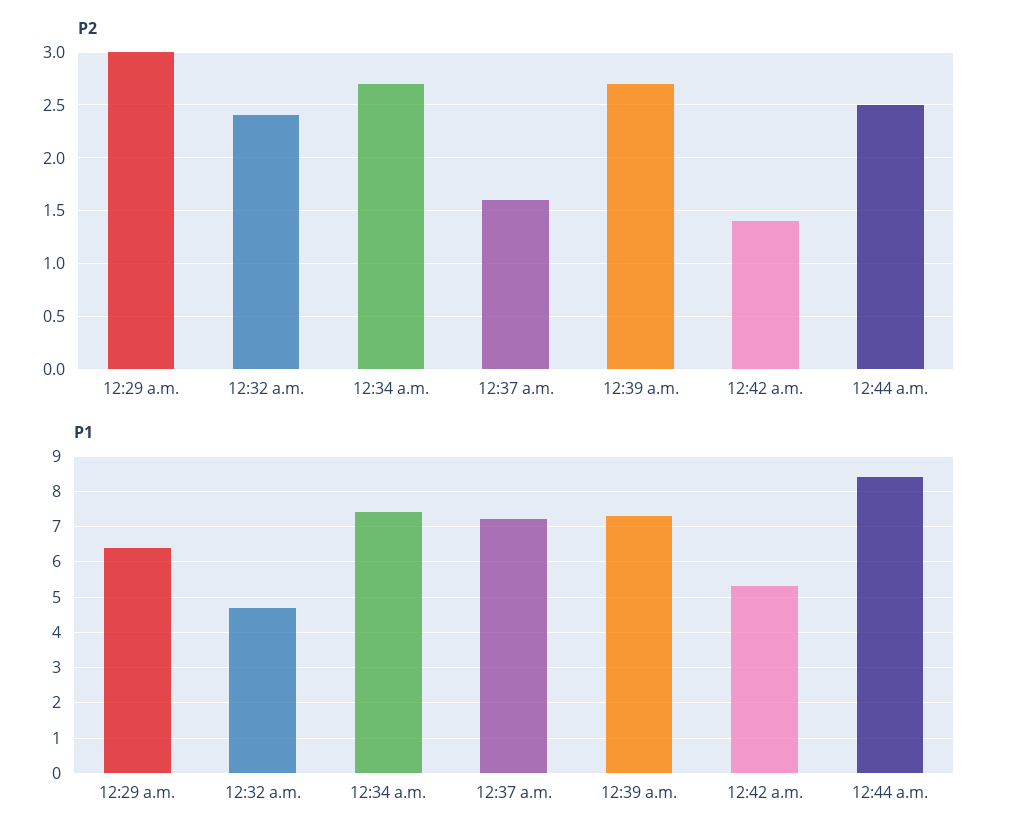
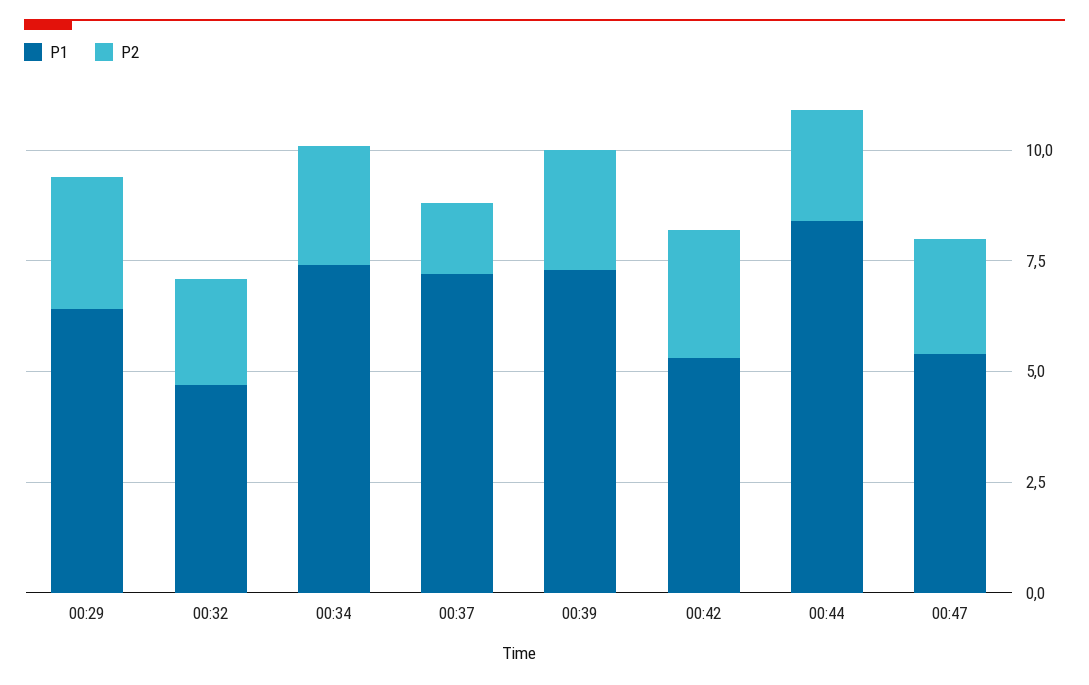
P2, 12:42 a.m.: 1.4 -> 3
P1, 00:47: none -> 5.5
P2, 00:47: none -> 2.5

